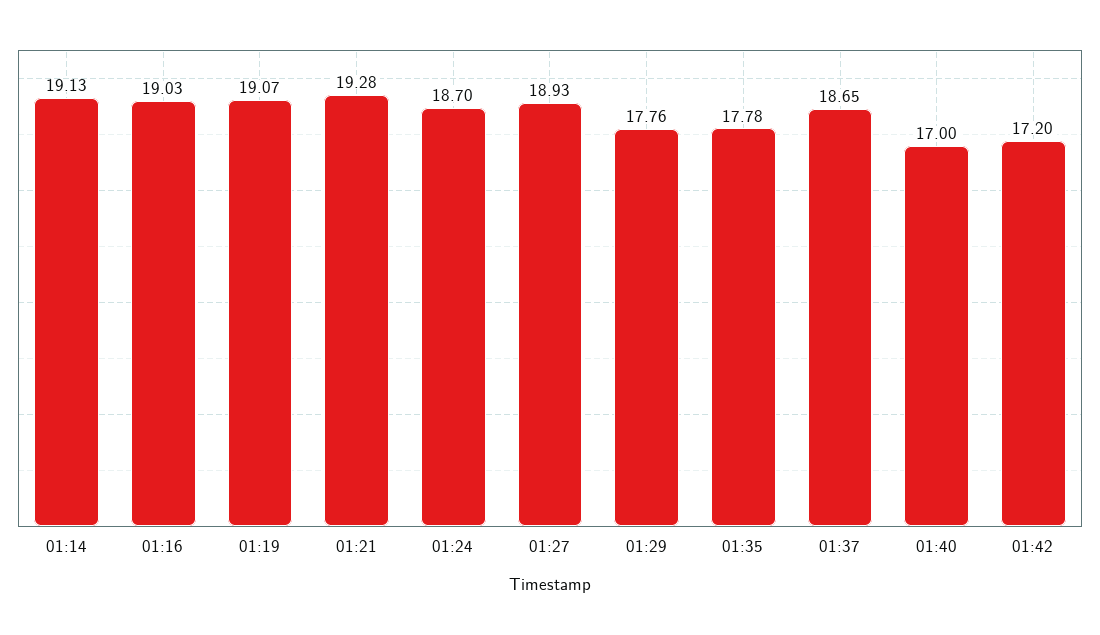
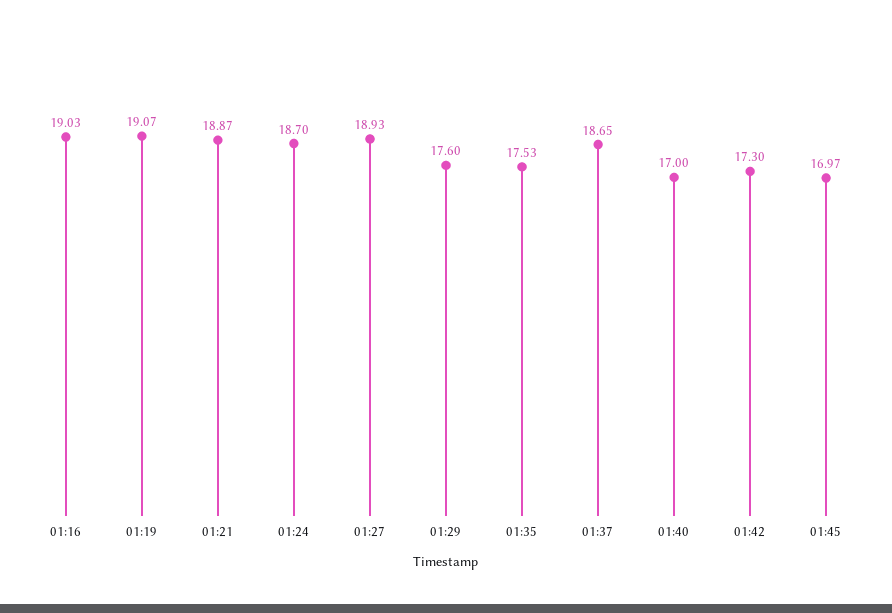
01:14: 19.13 -> none
01:21: 19.28 -> 18.87
01:29: 17.76 -> 17.6
01:35: 17.78 -> 17.53
01:42: 17.2 -> 17.3
01:45: none -> 16.97

